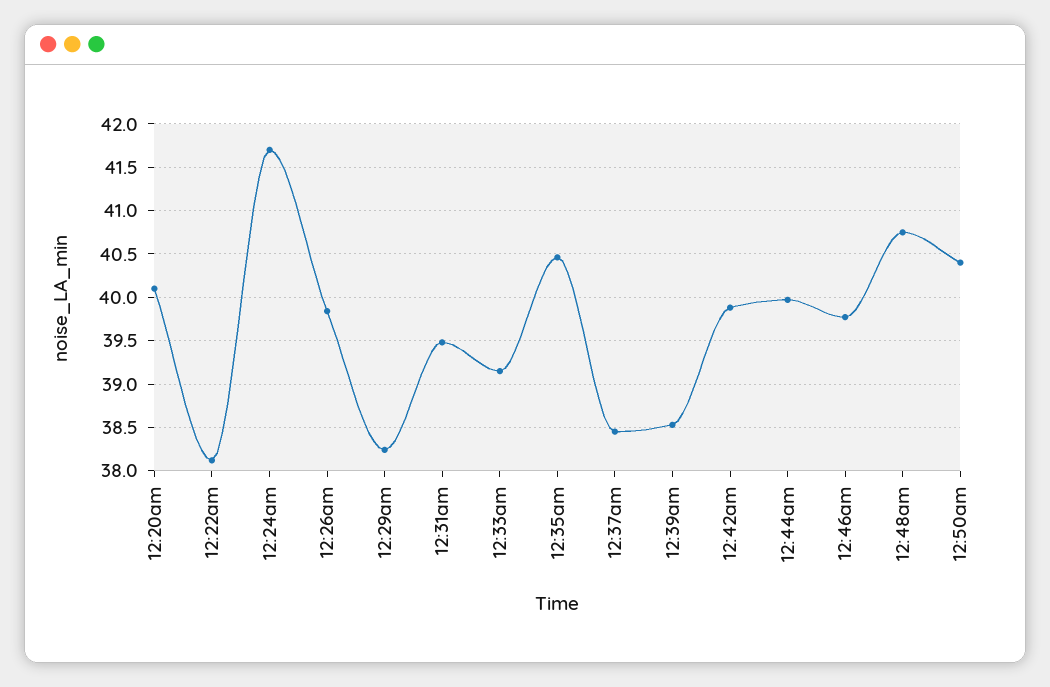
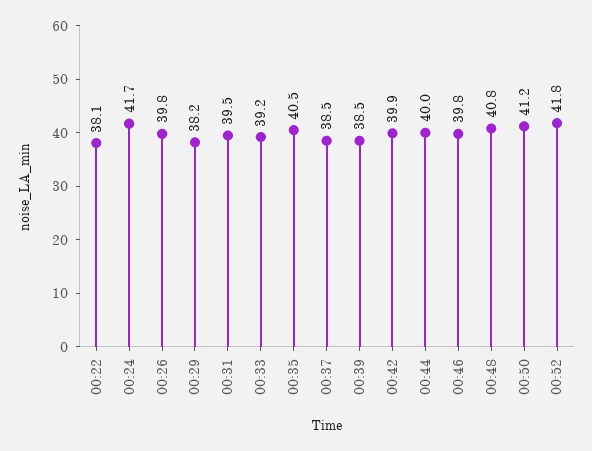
12:20am: 40.1 -> none
12:50am: 40.4 -> 41.2
00:52: none -> 41.8

